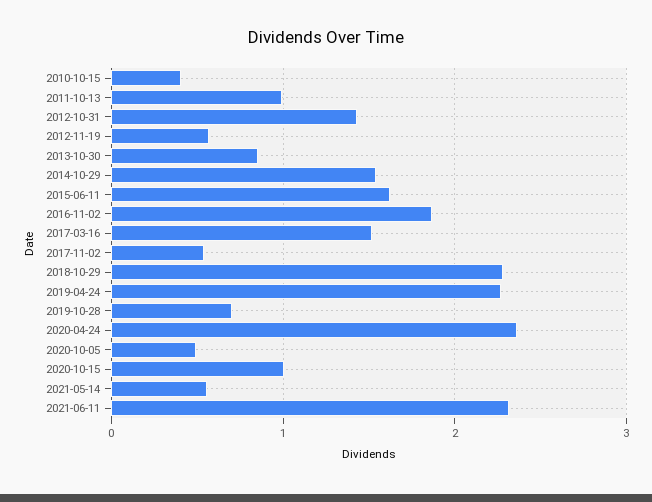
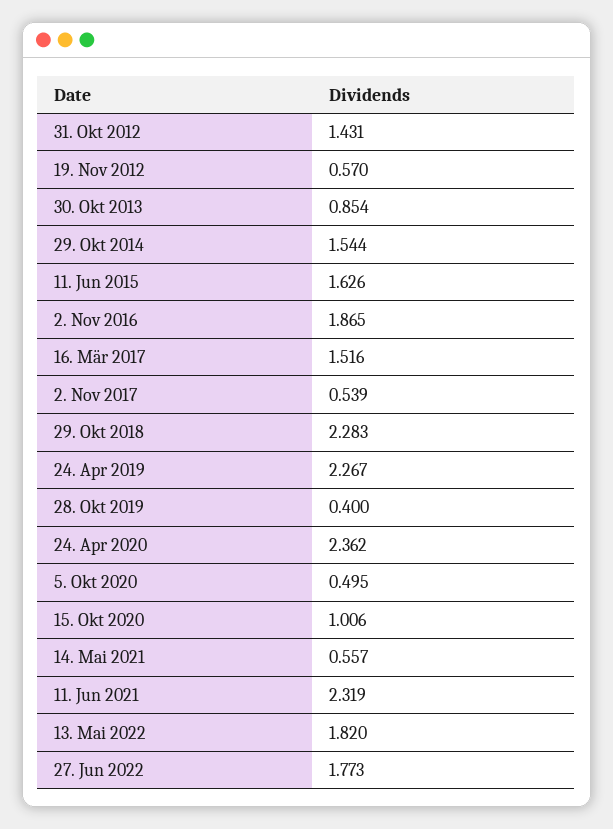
2010-10-15: 0.4 -> none
2011-10-13: 1 -> none
2019-10-28: 0.7 -> 0.4
13. Mai 2022: none -> 1.82
27. Jun 2022: none -> 1.773

